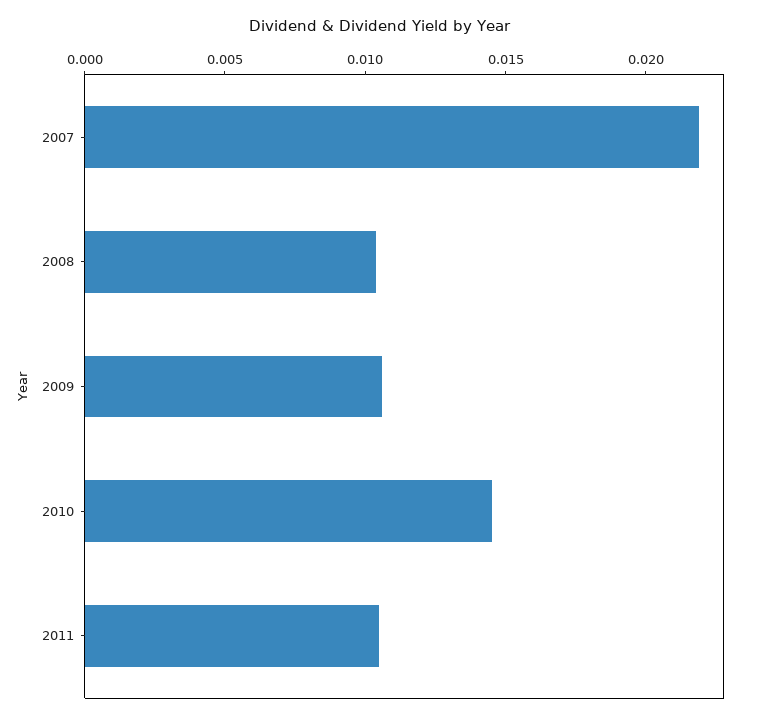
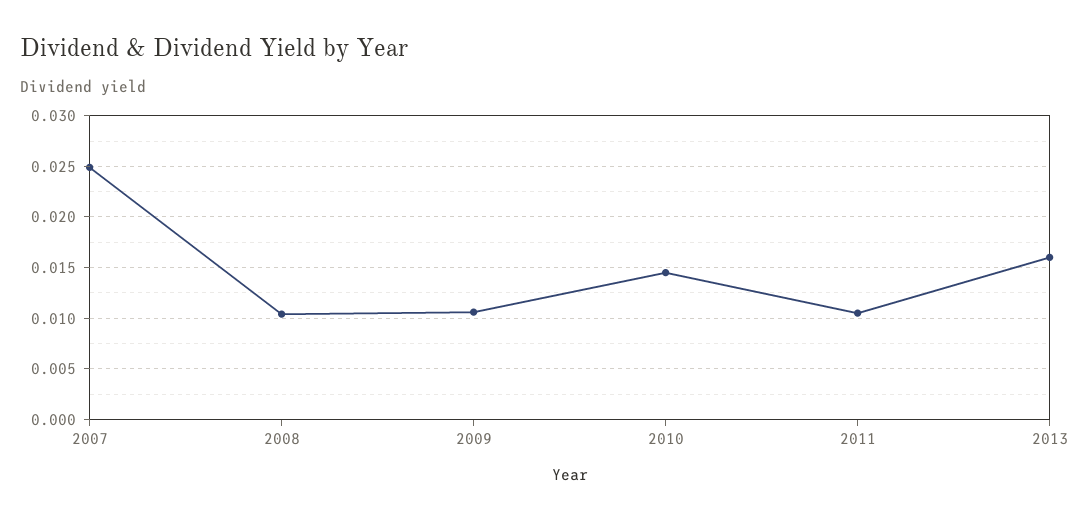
2007: 0.022 -> 0.025
2013: none -> 0.016

